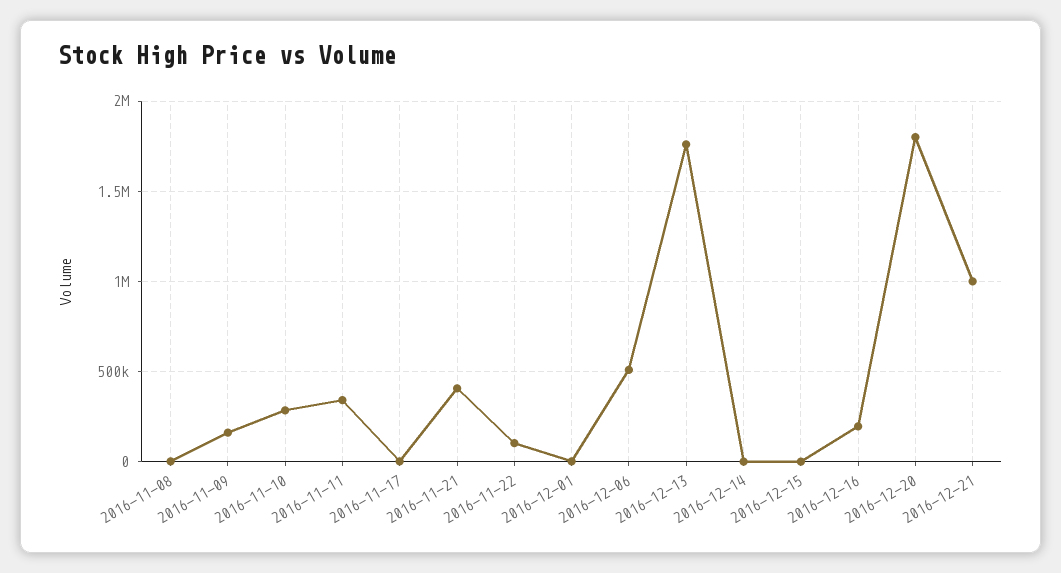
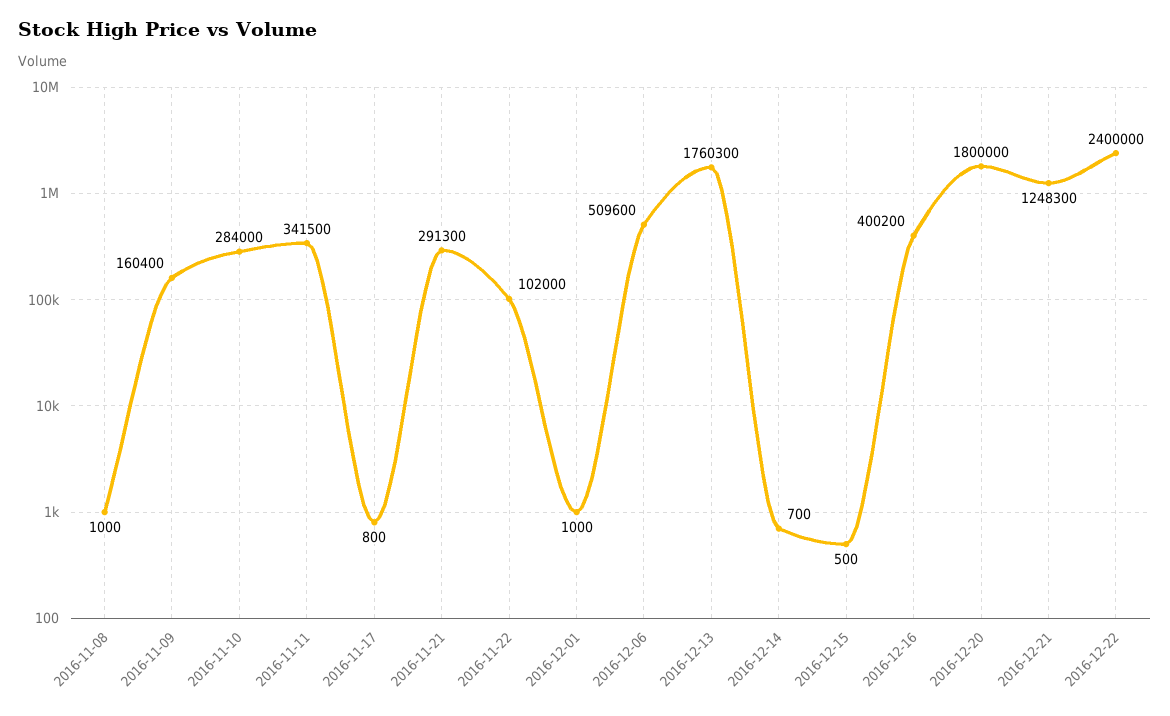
2016-11-21: 400000 -> 291300
2016-12-16: 200000 -> 400200
2016-12-21: 1000000 -> 1248300
2016-12-22: none -> 2400000

